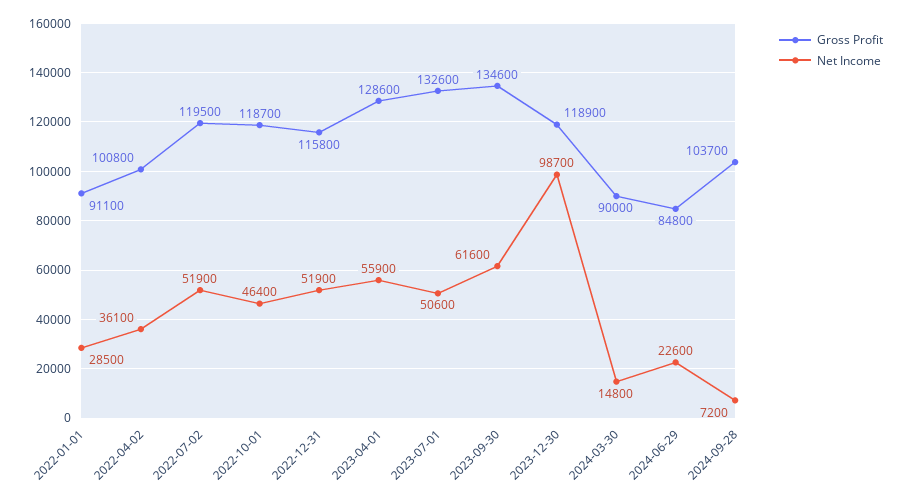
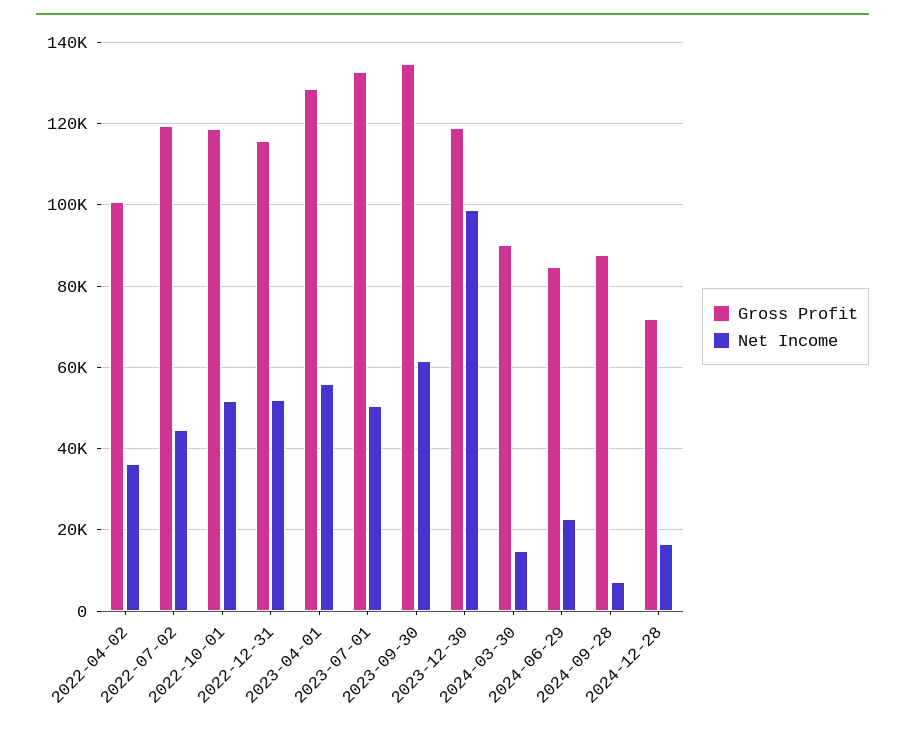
Gross Profit, 2022-01-01: 91100 -> none
Net Income, 2022-01-01: 28500 -> none
Net Income, 2022-07-02: 51900 -> 44000
Net Income, 2022-10-01: 46400 -> 52000
Gross Profit, 2024-09-28: 103700 -> 88000
Gross Profit, 2024-12-28: none -> 72000
Net Income, 2024-12-28: none -> 16000

